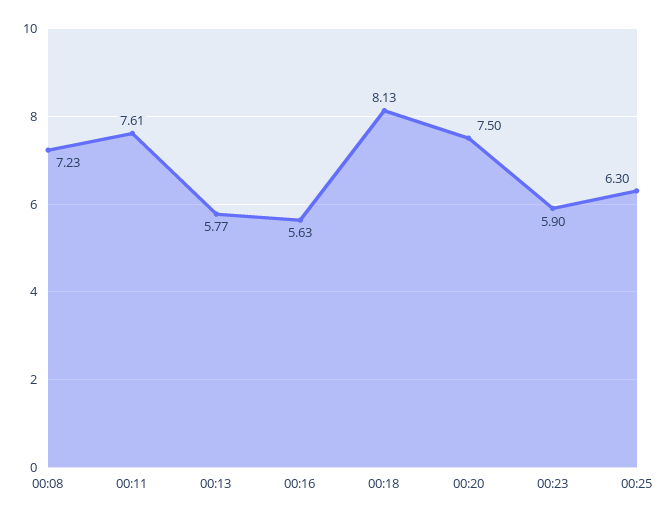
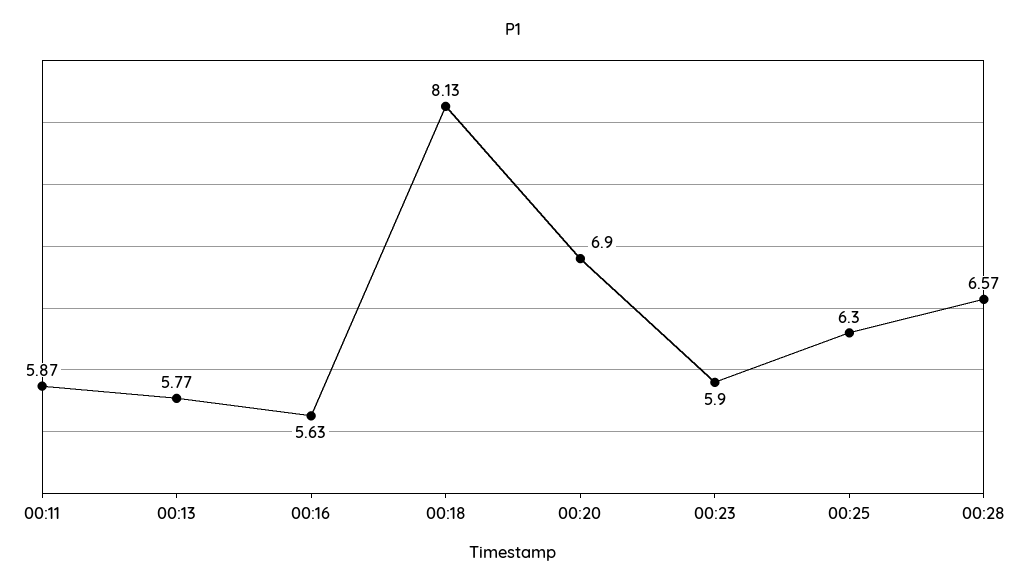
00:08: 7.23 -> none
00:11: 7.61 -> 5.87
00:20: 7.5 -> 6.9
00:28: none -> 6.57

